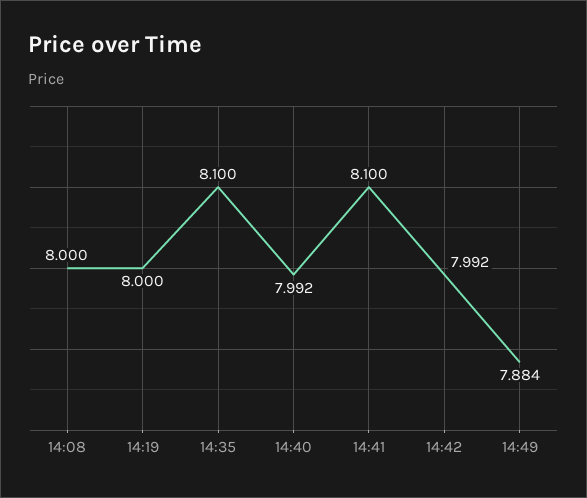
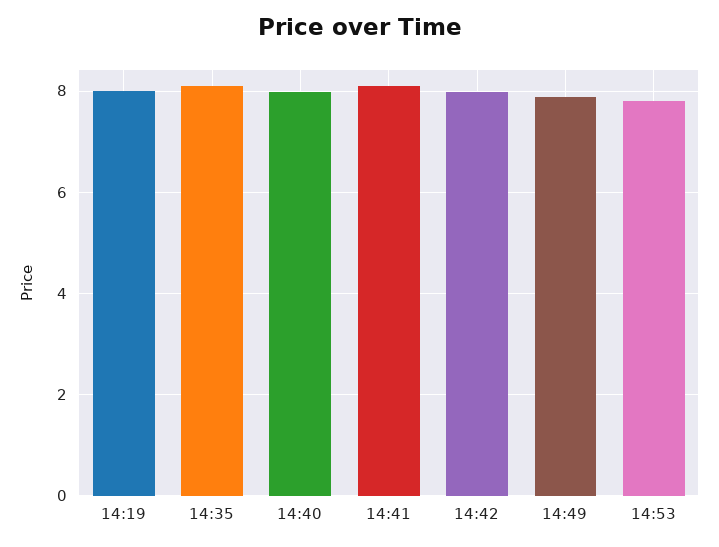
14:08: 8 -> none
14:53: none -> 7.8

